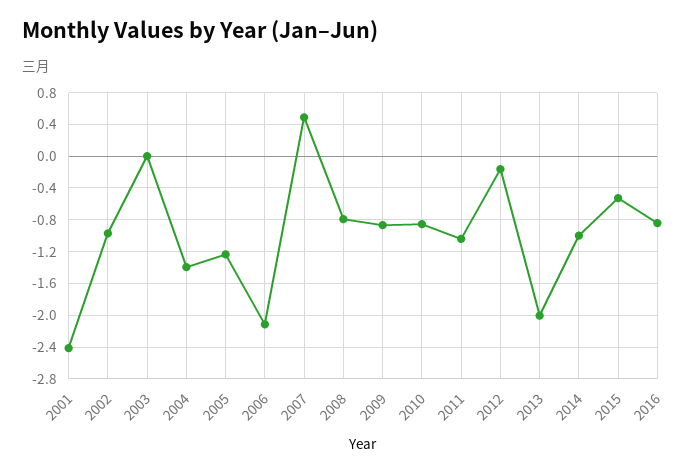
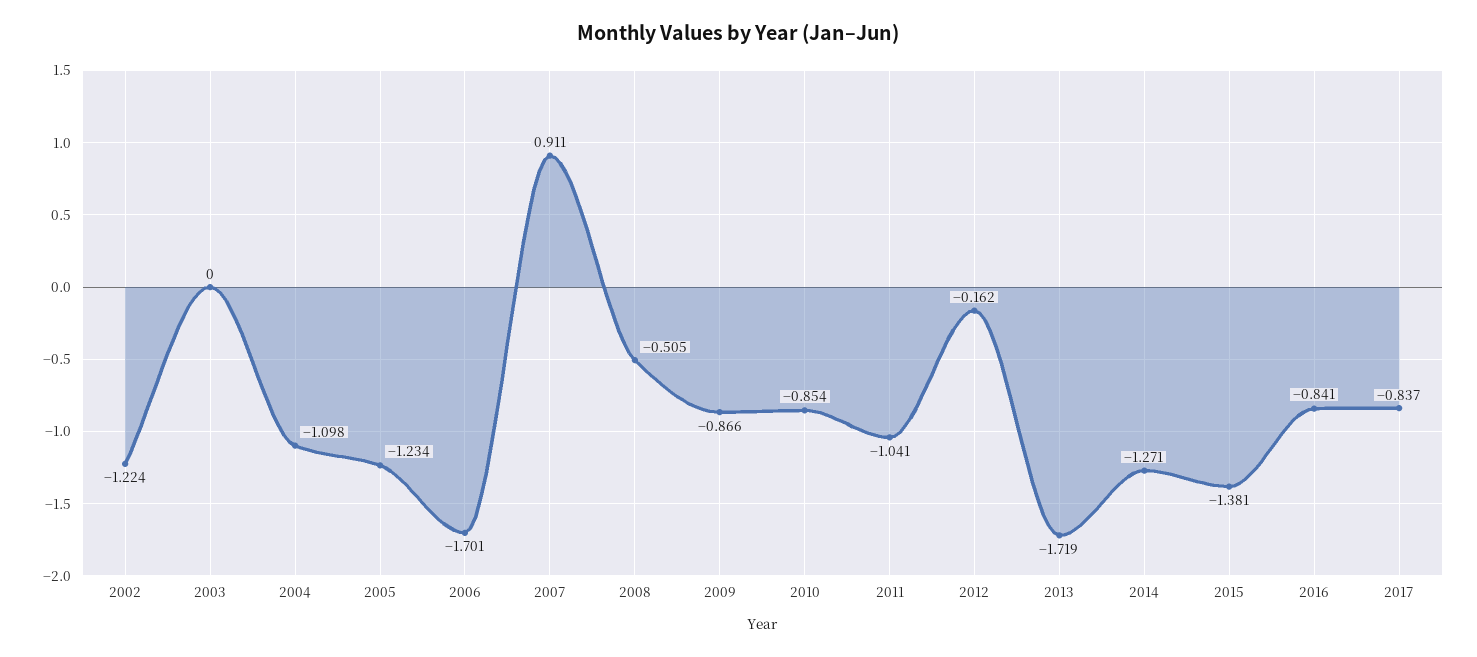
2001: -2.4 -> none
2002: -1 -> -1.224
2004: -1.4 -> -1.098
2006: -2.1 -> -1.701
2007: 0.5 -> 0.911
2008: -0.8 -> -0.505
2013: -2 -> -1.719
2014: -1 -> -1.271
2015: -0.5 -> -1.381
2017: none -> -0.837

